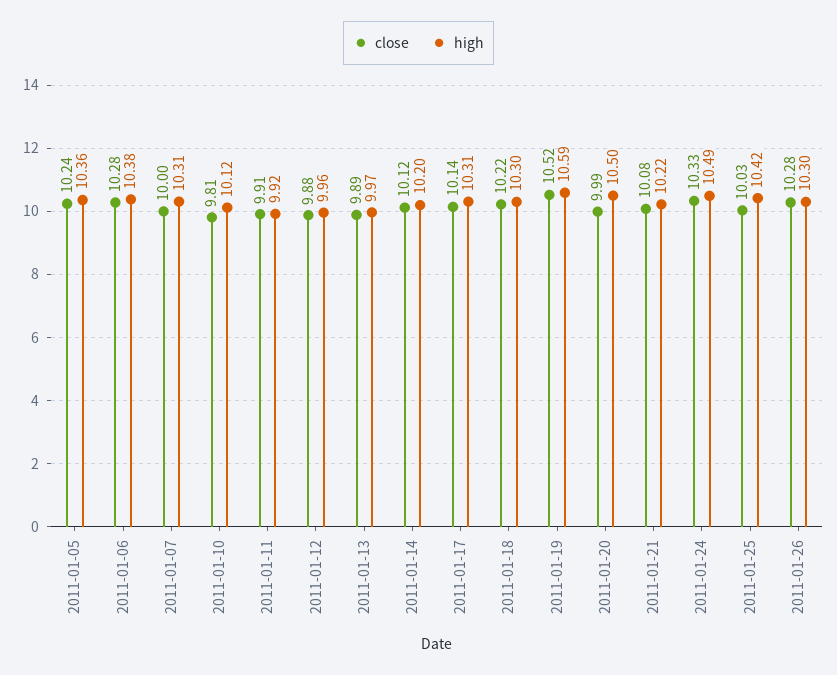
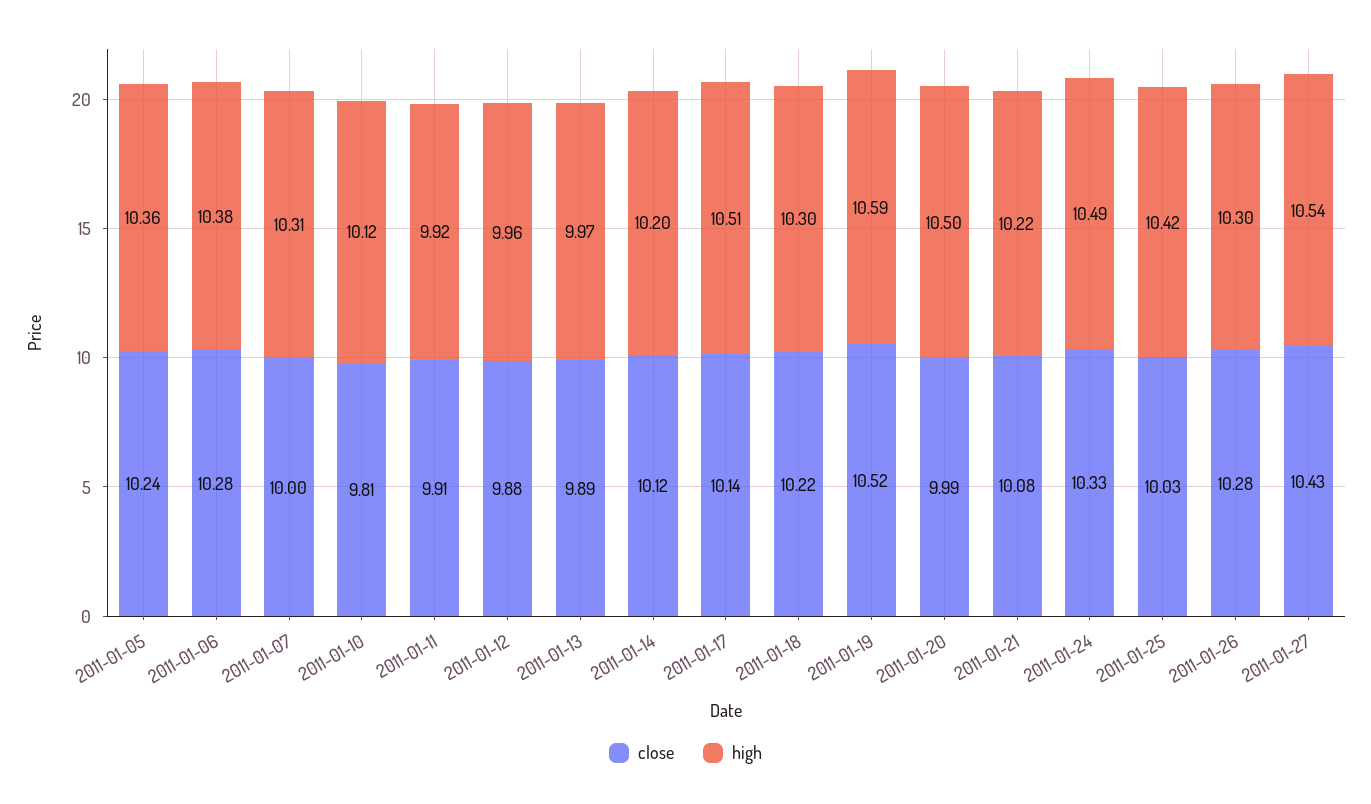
high, 2011-01-17: 10.31 -> 10.51
close, 2011-01-27: none -> 10.43
high, 2011-01-27: none -> 10.54

